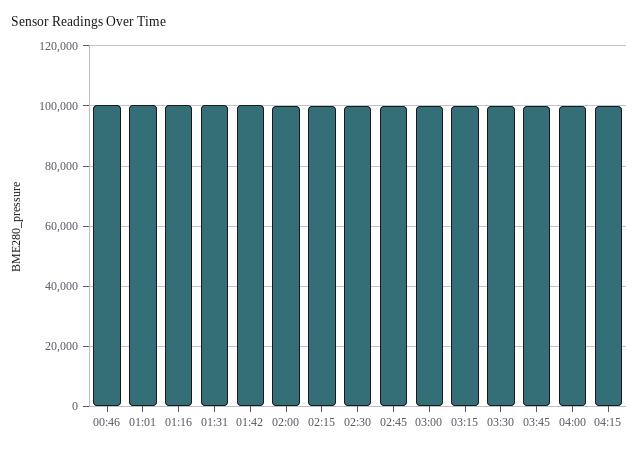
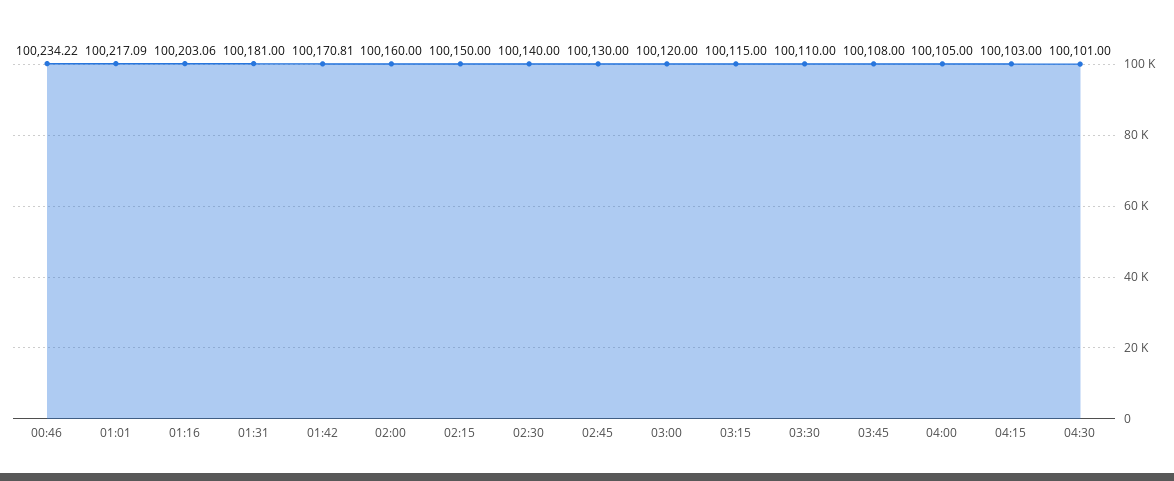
04:30: none -> 100101

